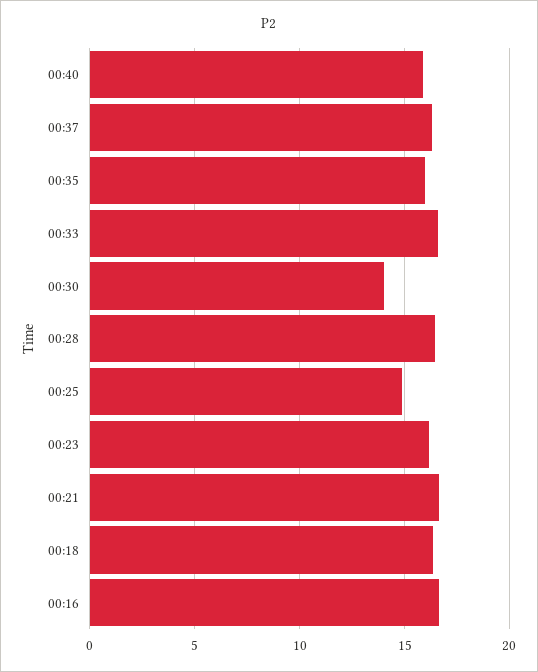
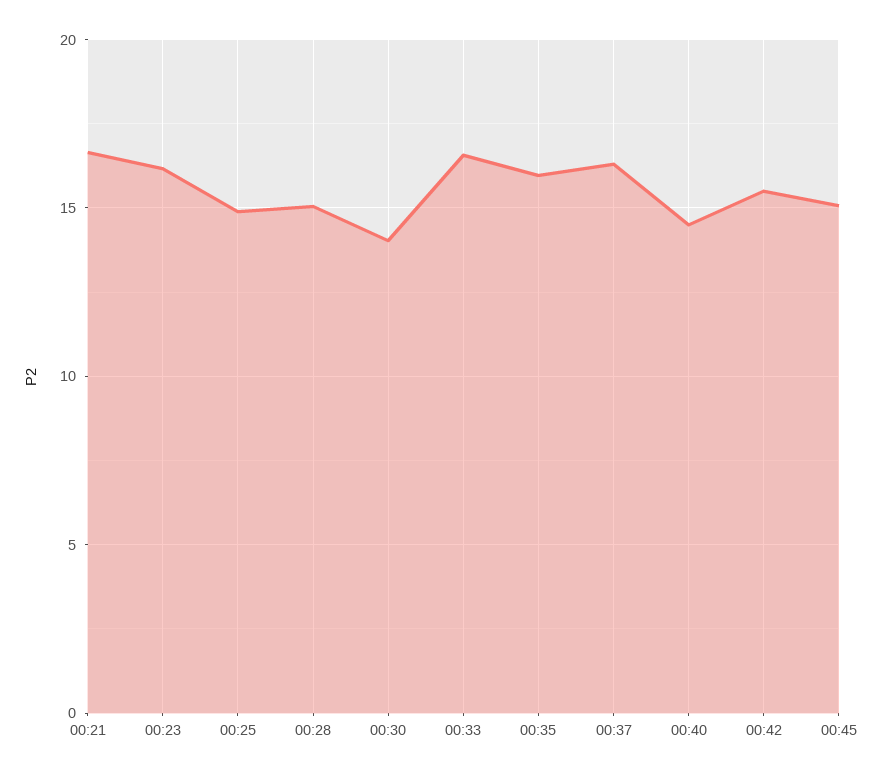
00:40: 16 -> 14.5
00:28: 16.5 -> 15
00:18: 16.5 -> none
00:16: 16.5 -> none
00:42: none -> 15.5
00:45: none -> 15

